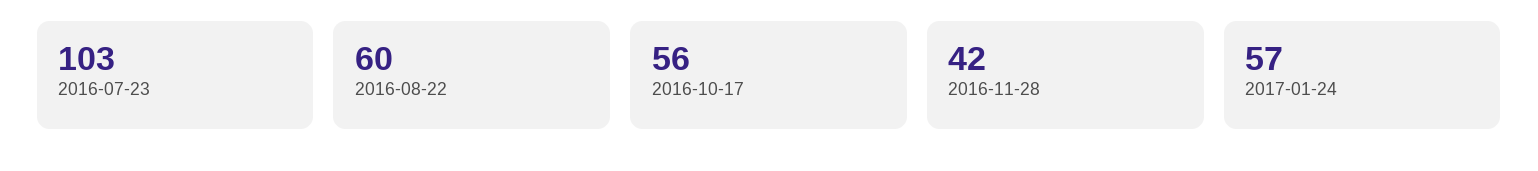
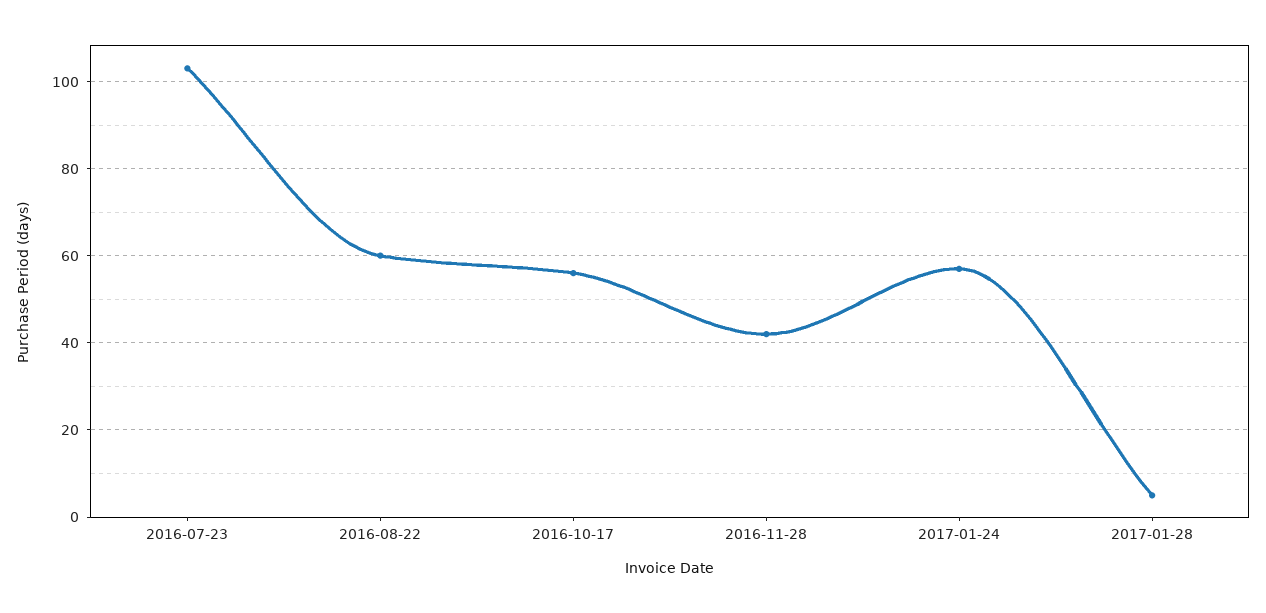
2017-01-28: none -> 5

